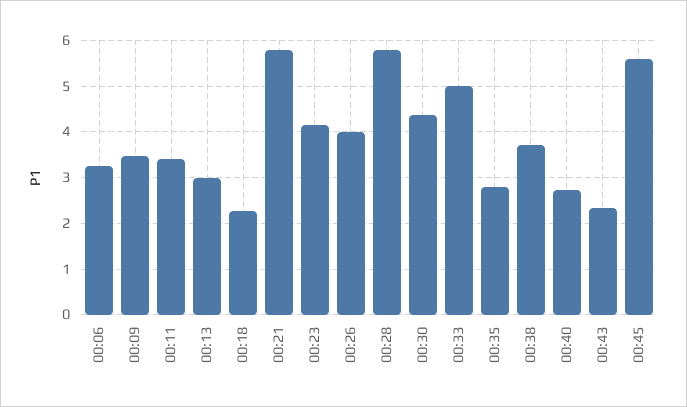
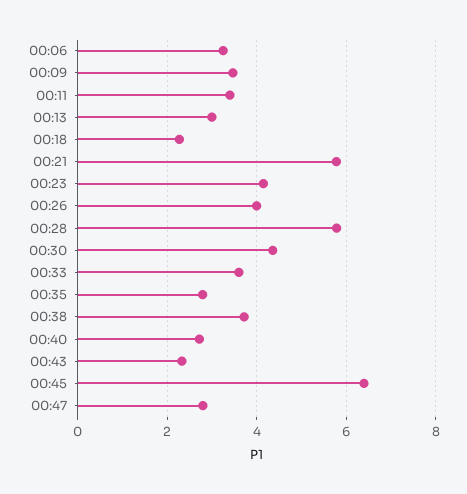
00:33: 5 -> 3.6
00:45: 5.6 -> 6.4
00:47: none -> 2.8

